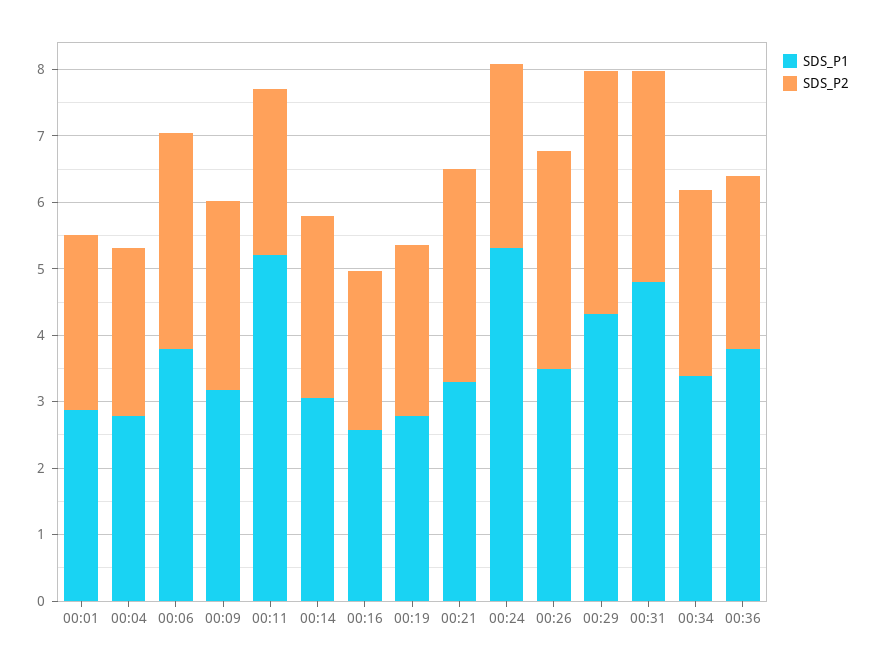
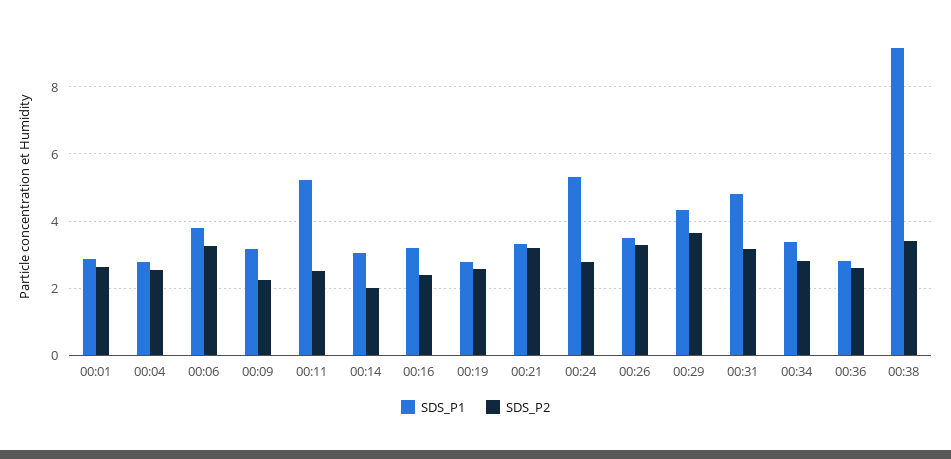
SDS_P2, 00:09: 2.8 -> 2.2
SDS_P2, 00:14: 2.8 -> 2
SDS_P1, 00:16: 2.6 -> 3.2
SDS_P1, 00:36: 3.8 -> 2.8
SDS_P1, 00:38: none -> 9.2
SDS_P2, 00:38: none -> 3.4

